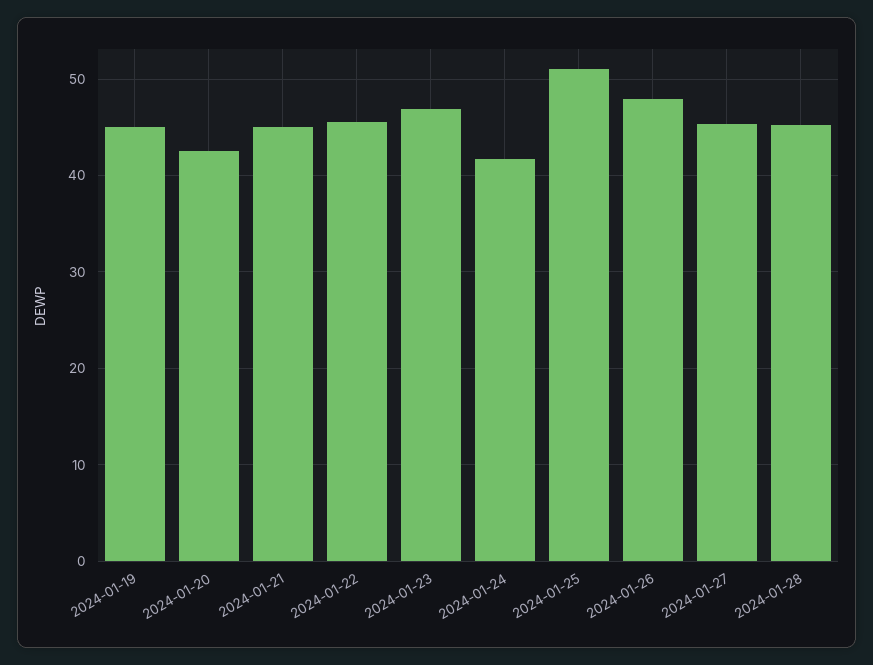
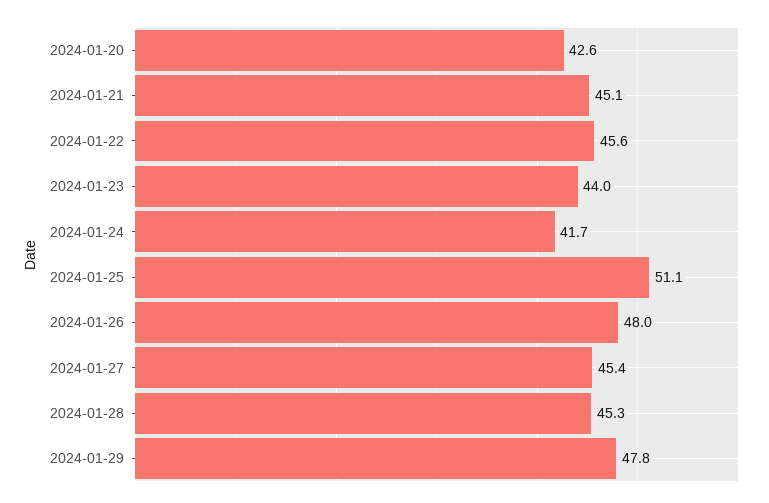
2024-01-19: 45 -> none
2024-01-23: 47 -> 44
2024-01-29: none -> 47.8

